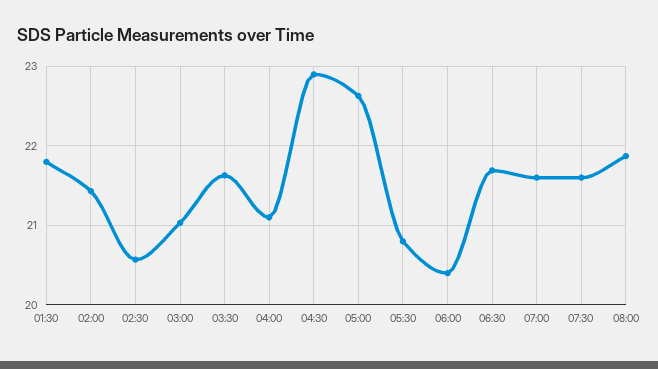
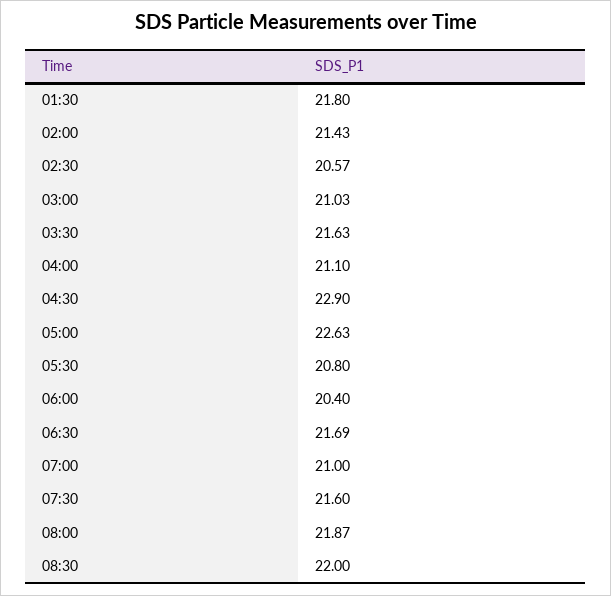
07:00: 21.6 -> 21
08:30: none -> 22

